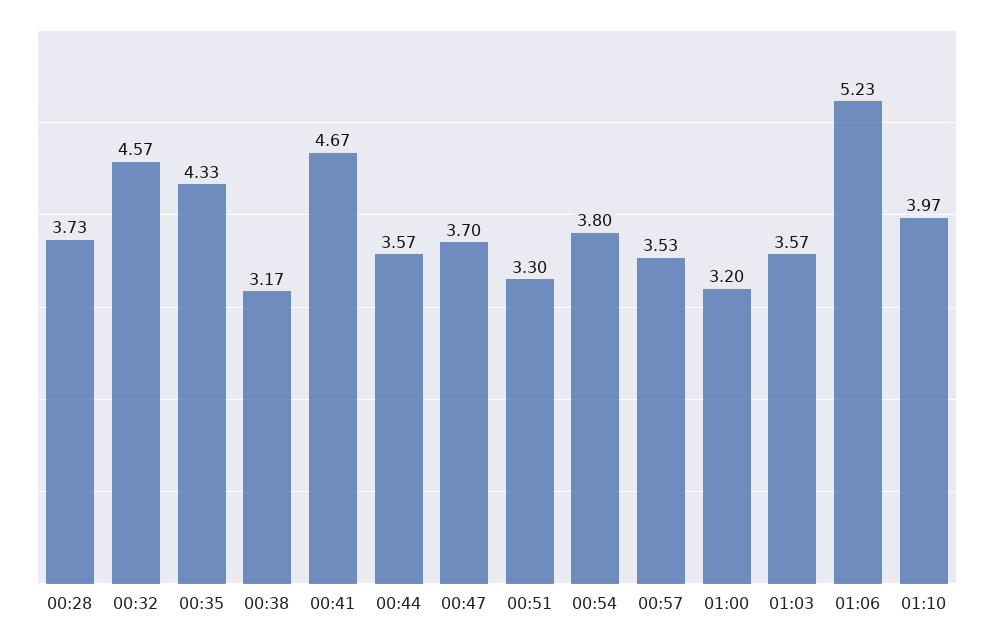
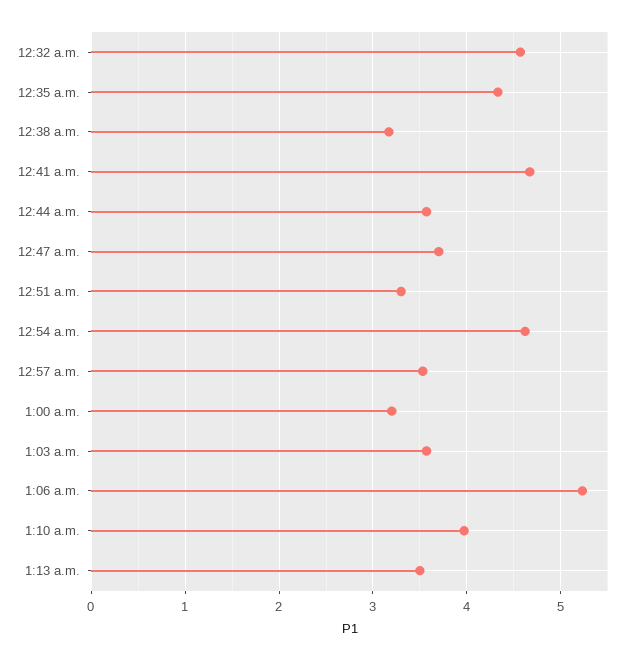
00:28: 3.73 -> none
00:54: 3.8 -> 4.6
1:13 a.m.: none -> 3.5

